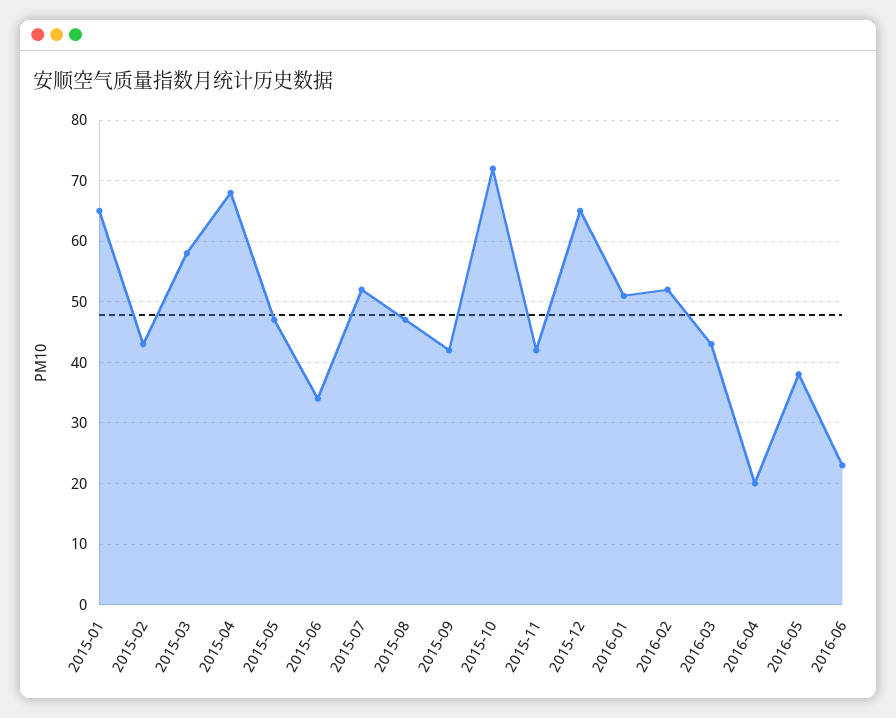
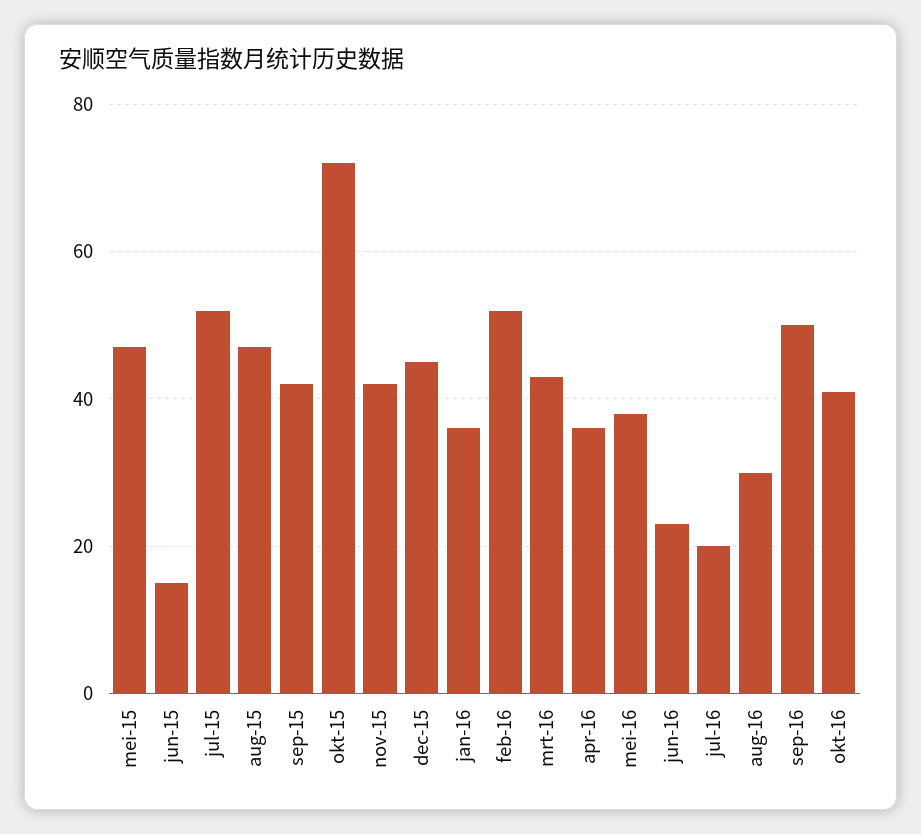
2015-01: 65 -> none
2015-02: 43 -> none
2015-03: 58 -> none
2015-04: 68 -> none
2015-06: 34 -> 15
2015-12: 65 -> 45
2016-01: 51 -> 35
2016-04: 20 -> 35
jul-16: none -> 20
aug-16: none -> 30
sep-16: none -> 50
okt-16: none -> 40

